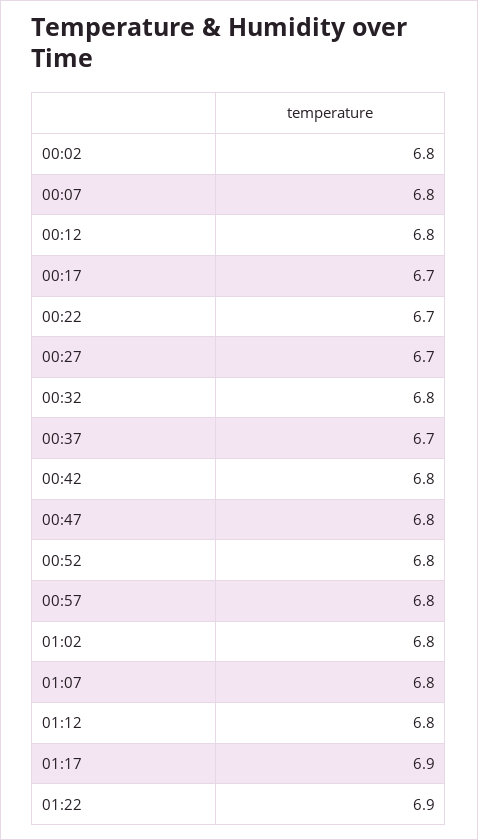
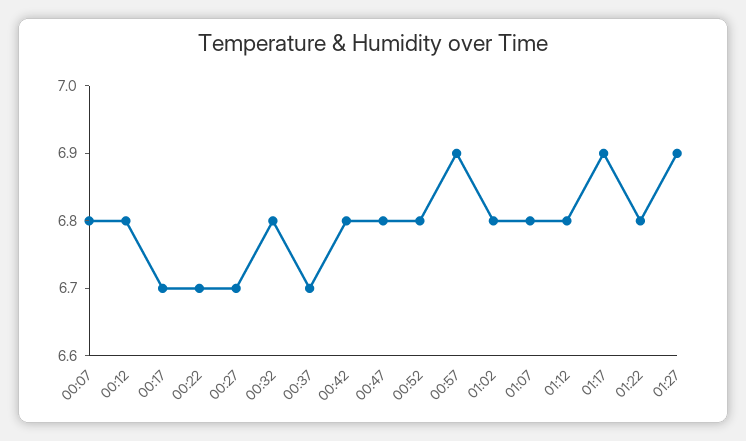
00:02: 6.8 -> none
00:57: 6.8 -> 6.9
01:22: 6.9 -> 6.8
01:27: none -> 6.9

